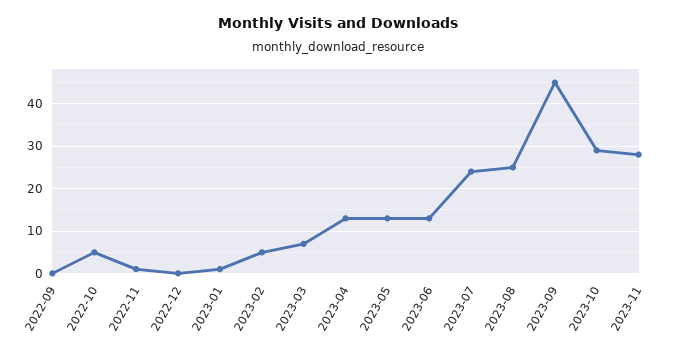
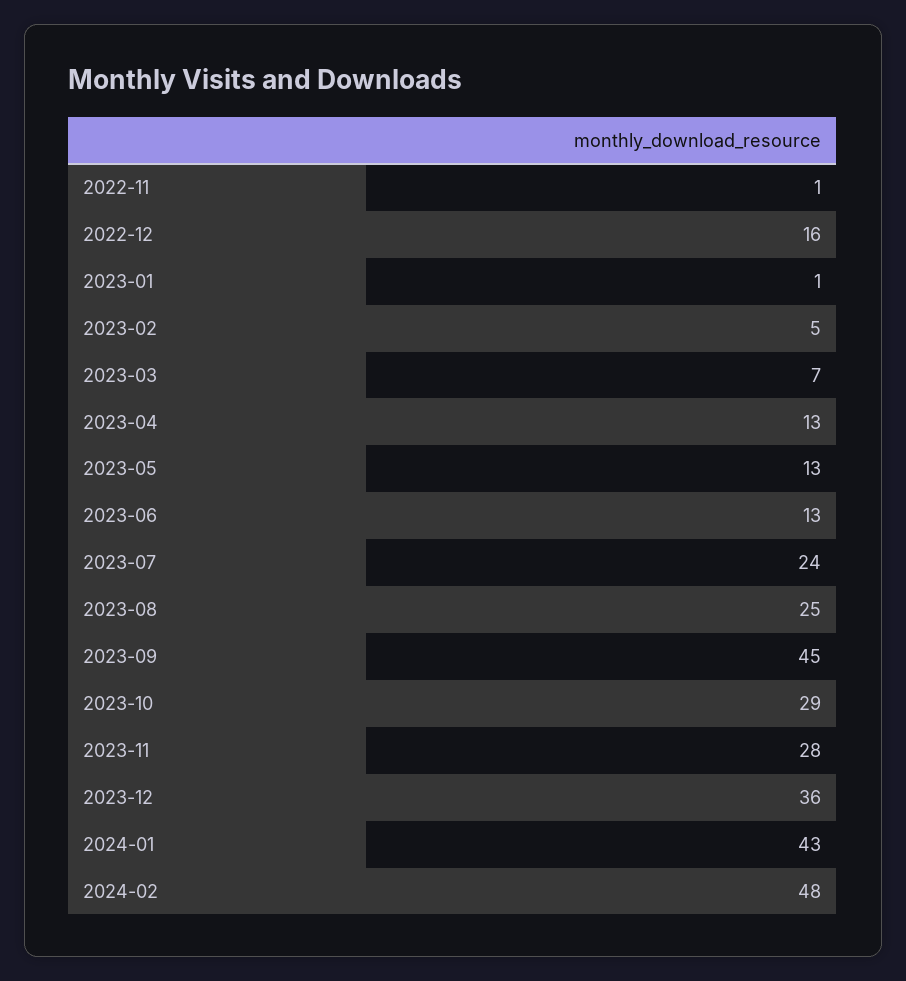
2022-09: 0 -> none
2022-10: 5 -> none
2022-12: 0 -> 16
2023-12: none -> 36
2024-01: none -> 43
2024-02: none -> 48

